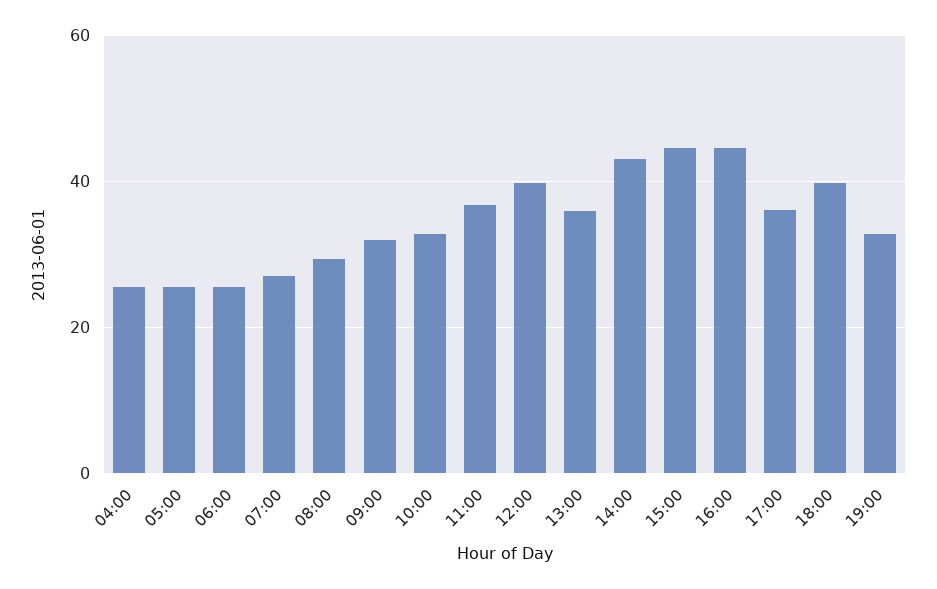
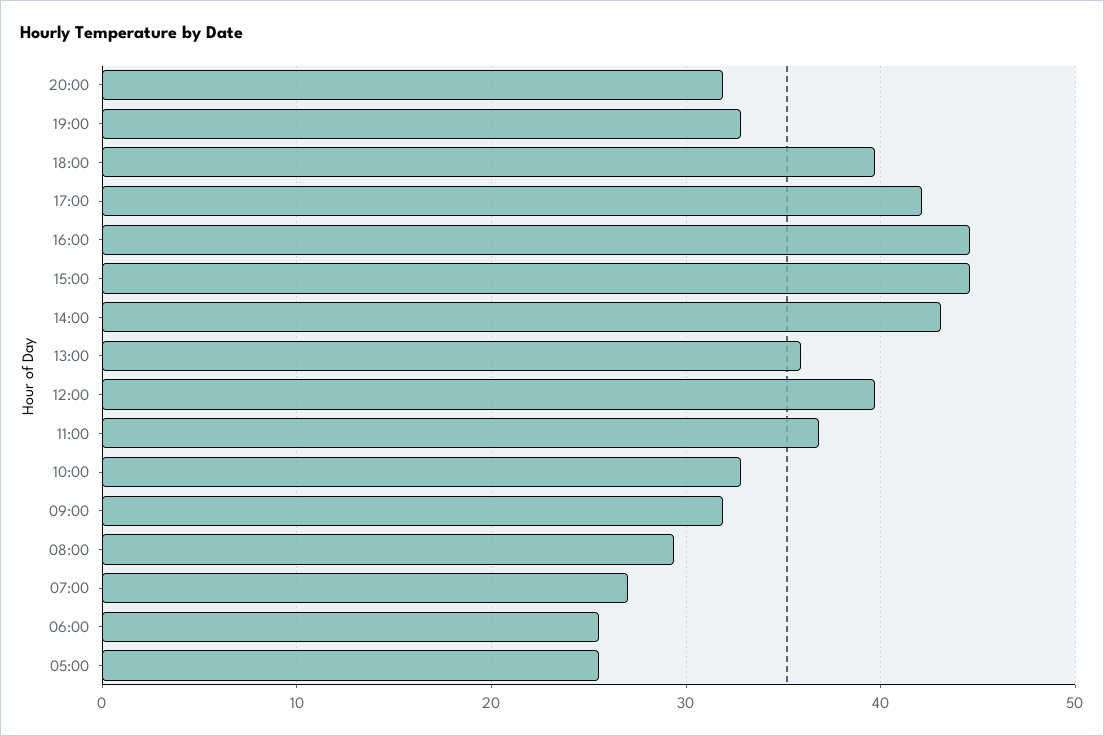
04:00: 26 -> none
17:00: 36 -> 42
20:00: none -> 32

